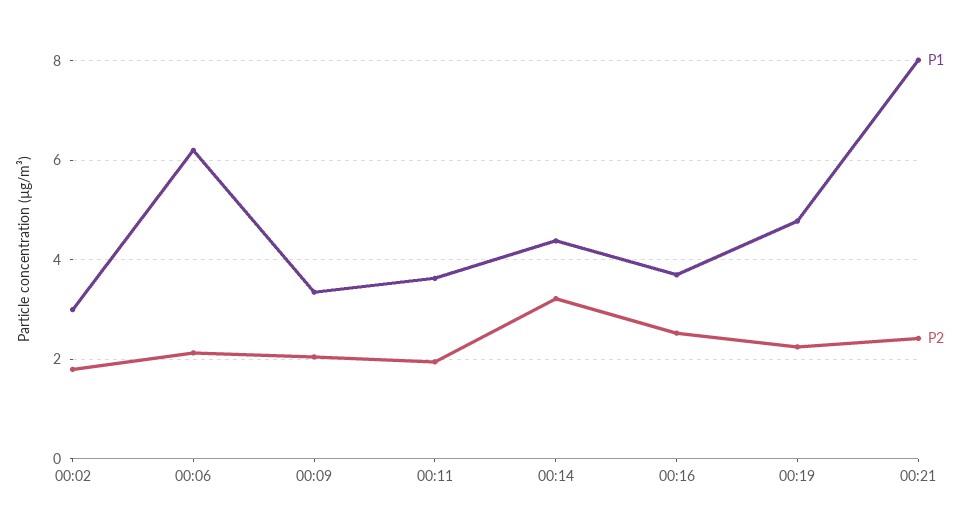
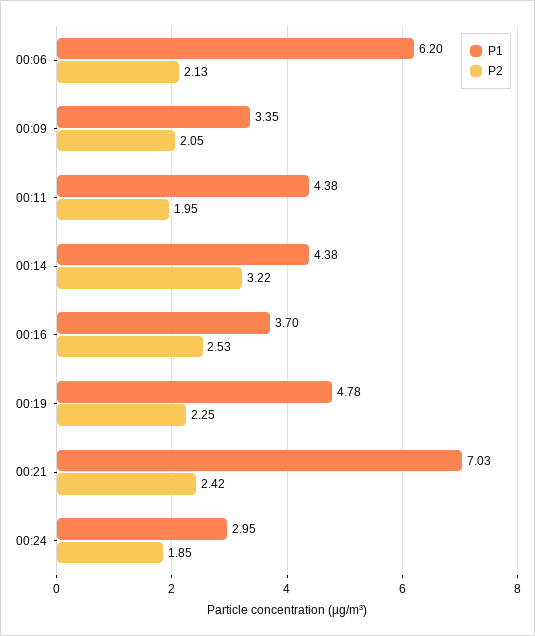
P1, 00:02: 3 -> none
P2, 00:02: 1.8 -> none
P1, 00:11: 3.6 -> 4.38
P1, 00:21: 8 -> 7.03
P1, 00:24: none -> 2.95
P2, 00:24: none -> 1.85

